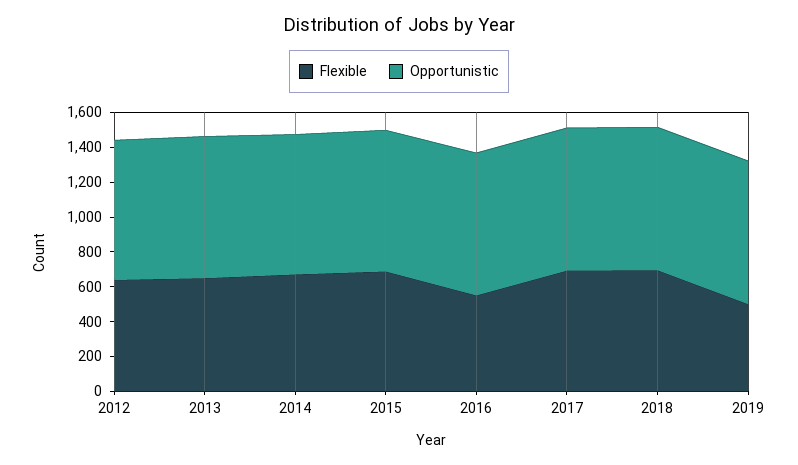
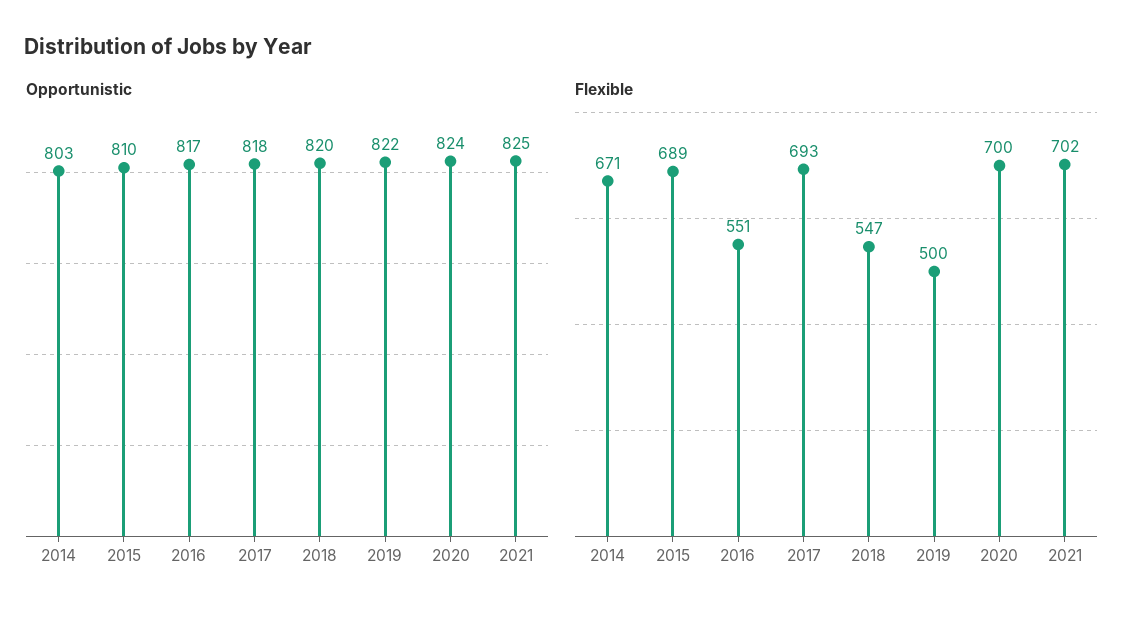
Flexible, 2012: 650 -> none
Opportunistic, 2012: 800 -> none
Flexible, 2013: 650 -> none
Opportunistic, 2013: 800 -> none
Flexible, 2018: 700 -> 547
Opportunistic, 2020: none -> 824
Opportunistic, 2021: none -> 825
Flexible, 2020: none -> 700
Flexible, 2021: none -> 702

